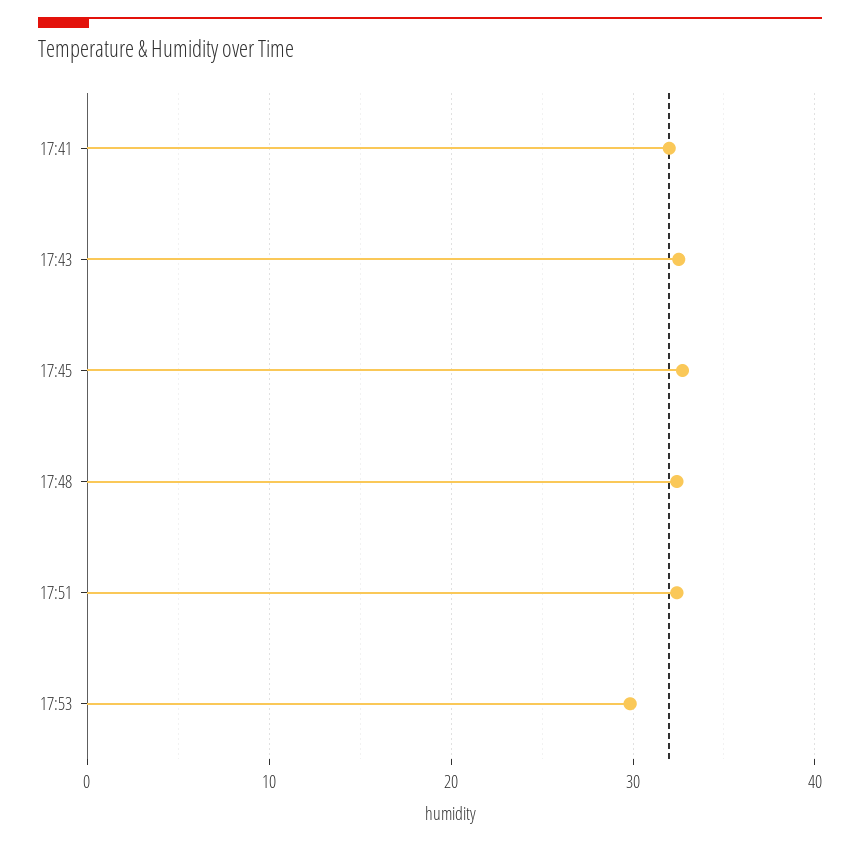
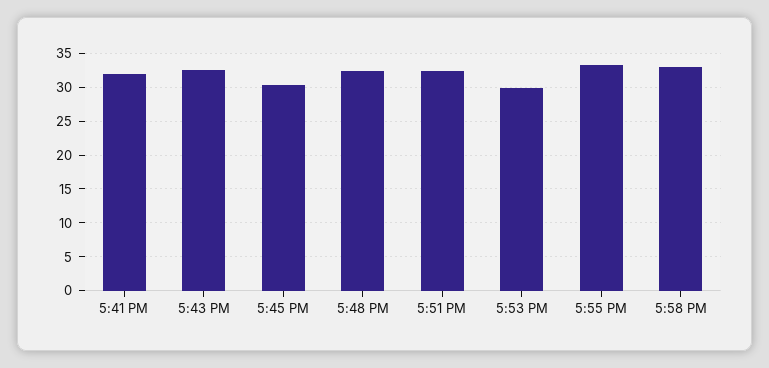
17:45: 33 -> 30
5:55 PM: none -> 33
5:58 PM: none -> 33

